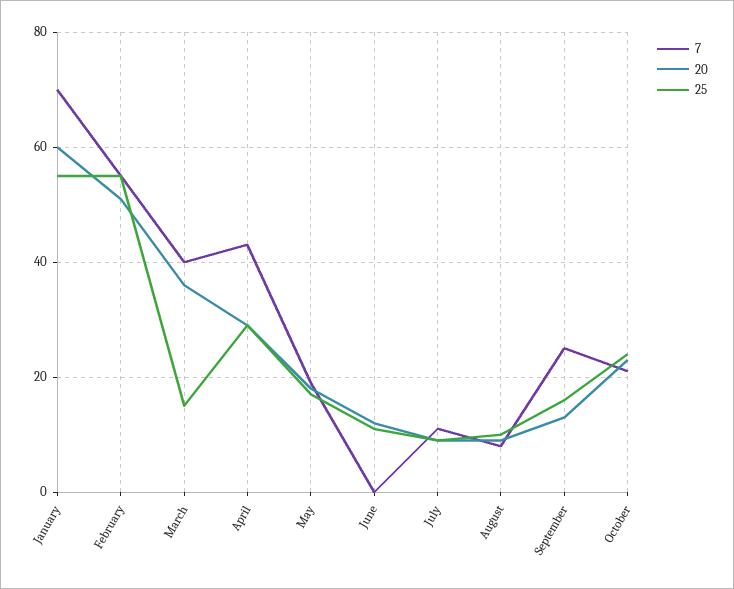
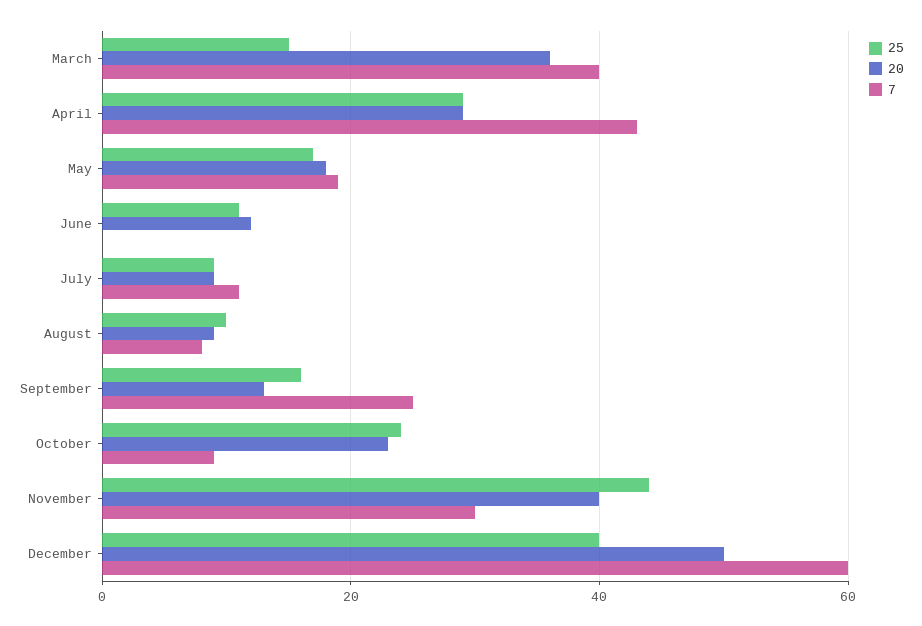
7, January: 70 -> none
20, January: 60 -> none
25, January: 55 -> none
7, February: 55 -> none
20, February: 50 -> none
25, February: 55 -> none
7, October: 20 -> 10
25, November: none -> 45
20, November: none -> 40
7, November: none -> 30
25, December: none -> 40
20, December: none -> 50
7, December: none -> 60

